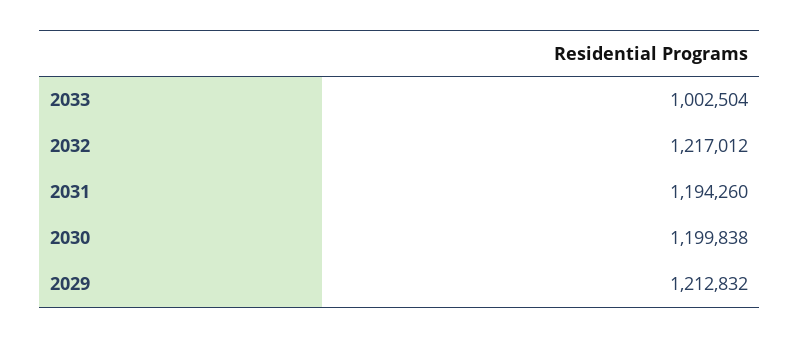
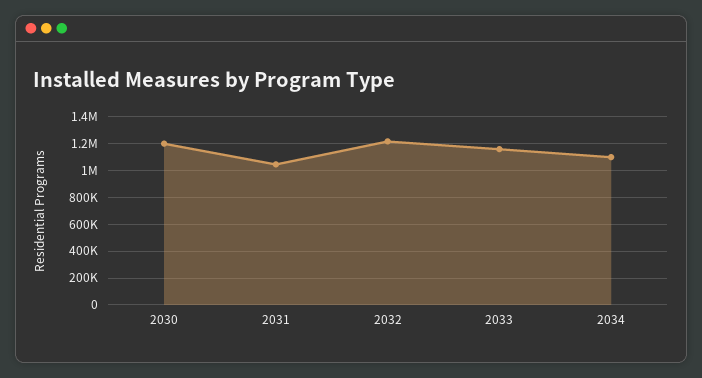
2033: 1002504 -> 1150000
2031: 1194260 -> 1050000
2029: 1212832 -> none
2034: none -> 1100000

